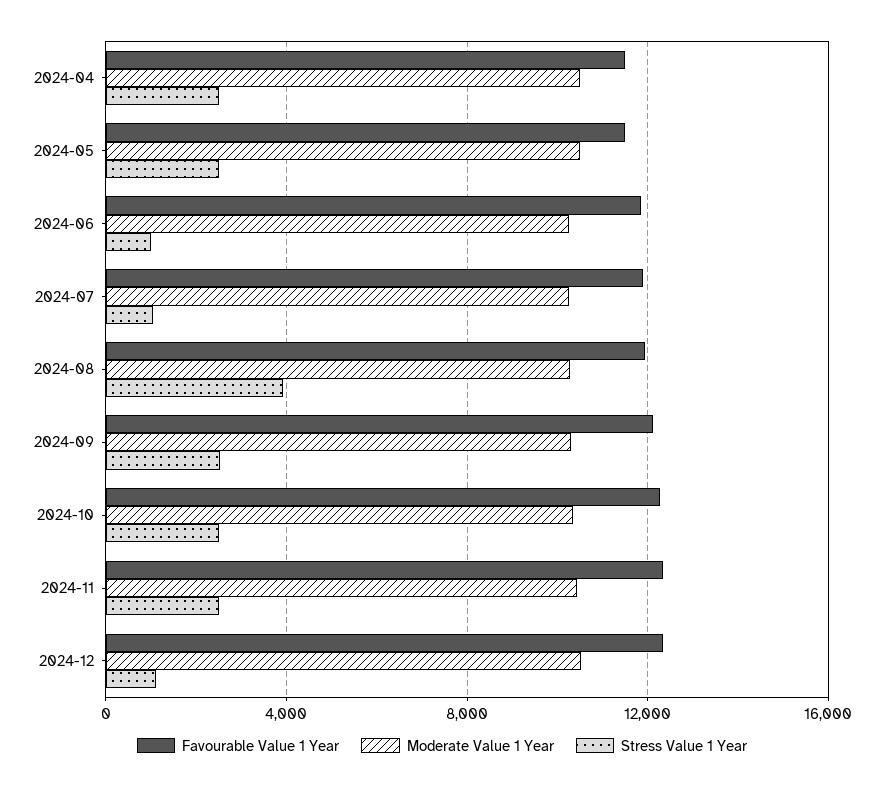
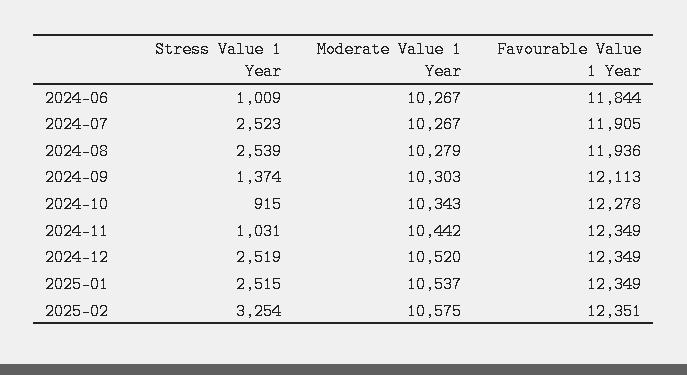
Favourable Value 1 Year, 2024-04: 11500 -> none
Moderate Value 1 Year, 2024-04: 10500 -> none
Stress Value 1 Year, 2024-04: 2500 -> none
Favourable Value 1 Year, 2024-05: 11500 -> none
Moderate Value 1 Year, 2024-05: 10500 -> none
Stress Value 1 Year, 2024-05: 2500 -> none
Stress Value 1 Year, 2024-07: 1000 -> 2523
Stress Value 1 Year, 2024-08: 4000 -> 2539
Stress Value 1 Year, 2024-09: 2500 -> 1374
Stress Value 1 Year, 2024-10: 2500 -> 915
Stress Value 1 Year, 2024-11: 2500 -> 1031
Stress Value 1 Year, 2024-12: 1000 -> 2519
Stress Value 1 Year, 2025-01: none -> 2515
Moderate Value 1 Year, 2025-01: none -> 10537
Favourable Value 1 Year, 2025-01: none -> 12349
Stress Value 1 Year, 2025-02: none -> 3254
Moderate Value 1 Year, 2025-02: none -> 10575
Favourable Value 1 Year, 2025-02: none -> 12351

